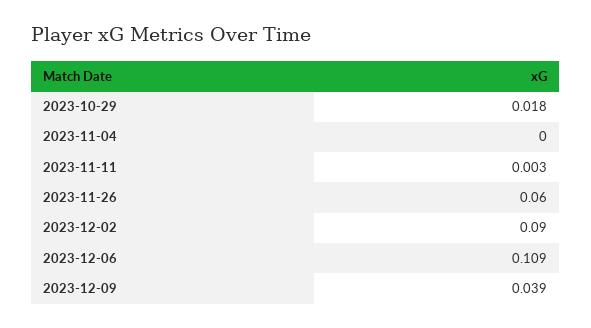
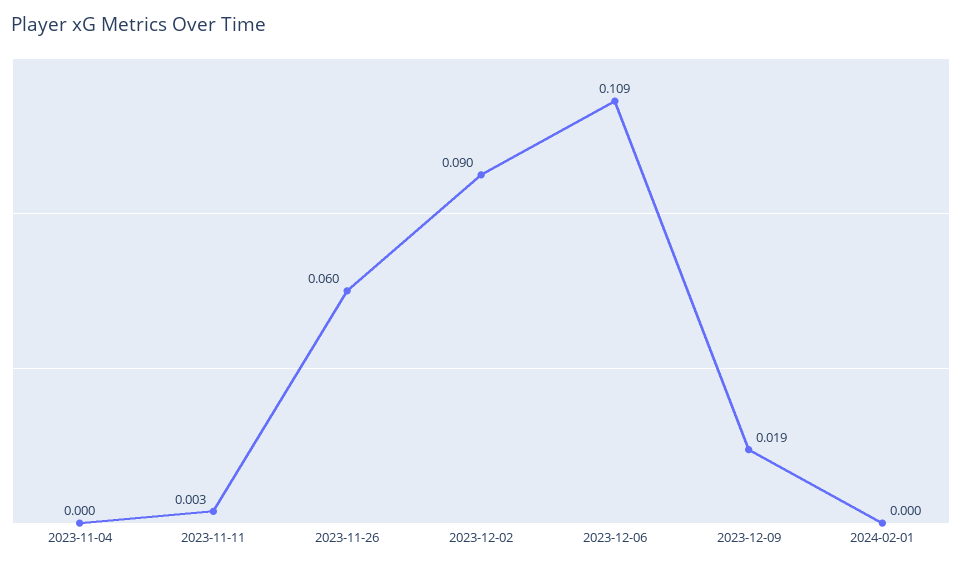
2023-10-29: 0.018 -> none
2023-12-09: 0.039 -> 0.019
2024-02-01: none -> 0

